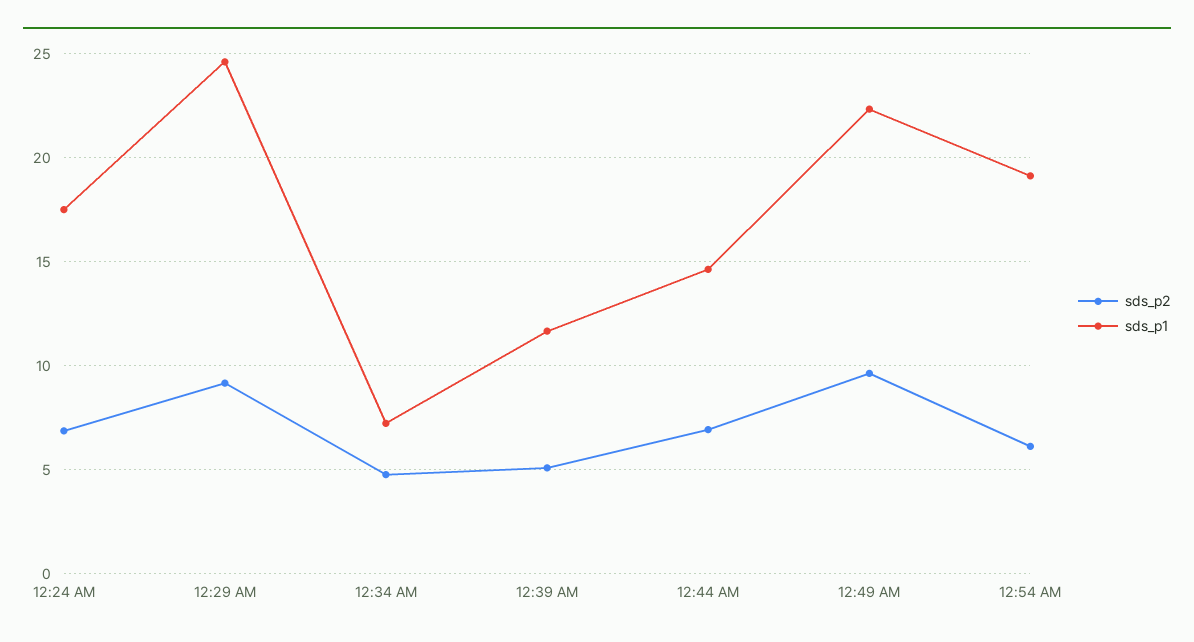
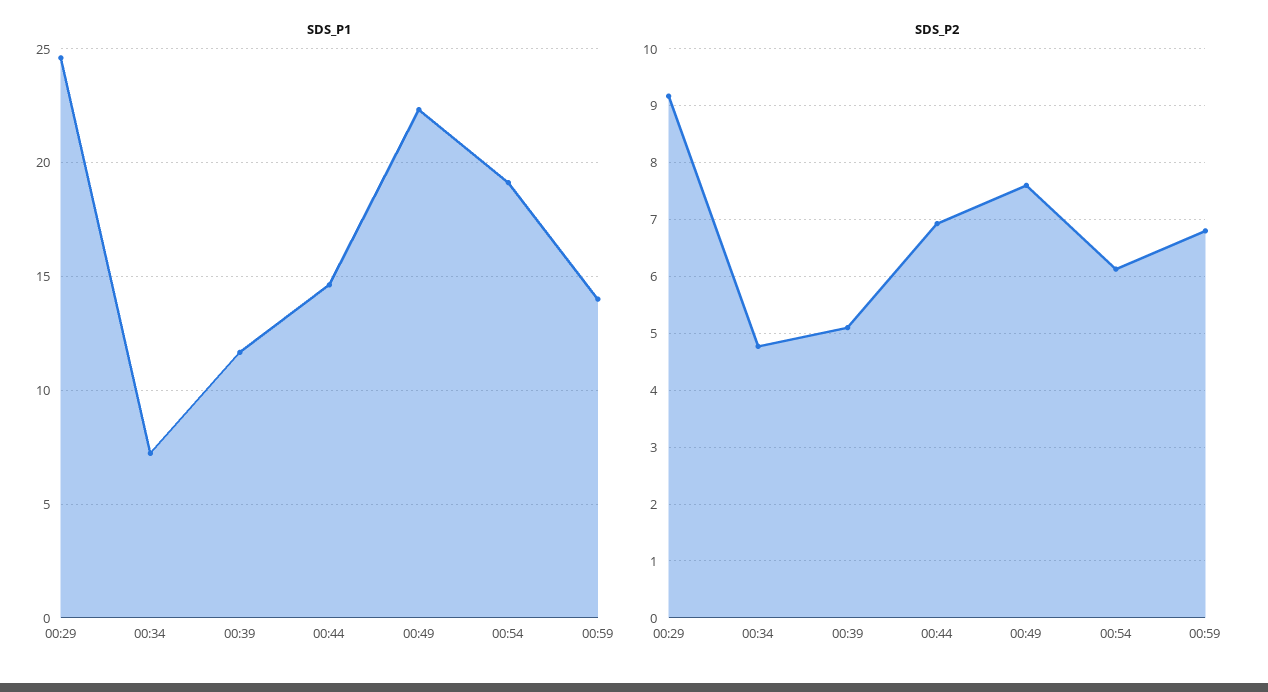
sds_p2, 12:24 AM: 7 -> none
sds_p1, 12:24 AM: 17.5 -> none
sds_p2, 12:49 AM: 9.5 -> 7.6
sds_p1, 00:59: none -> 14
sds_p2, 00:59: none -> 6.8

